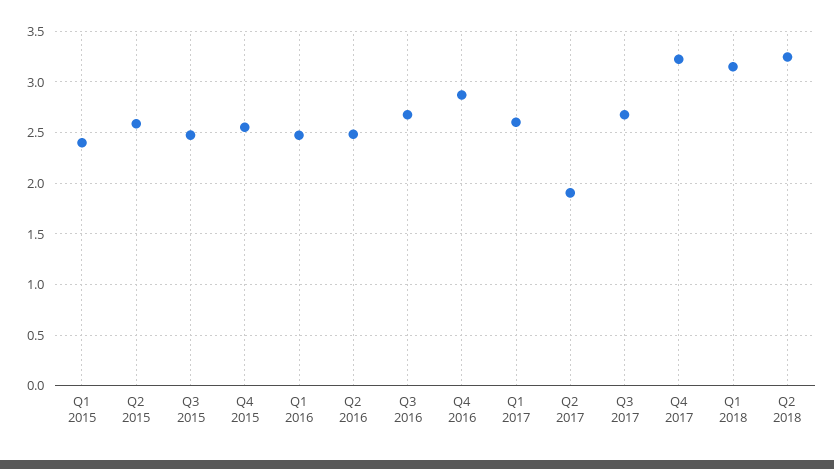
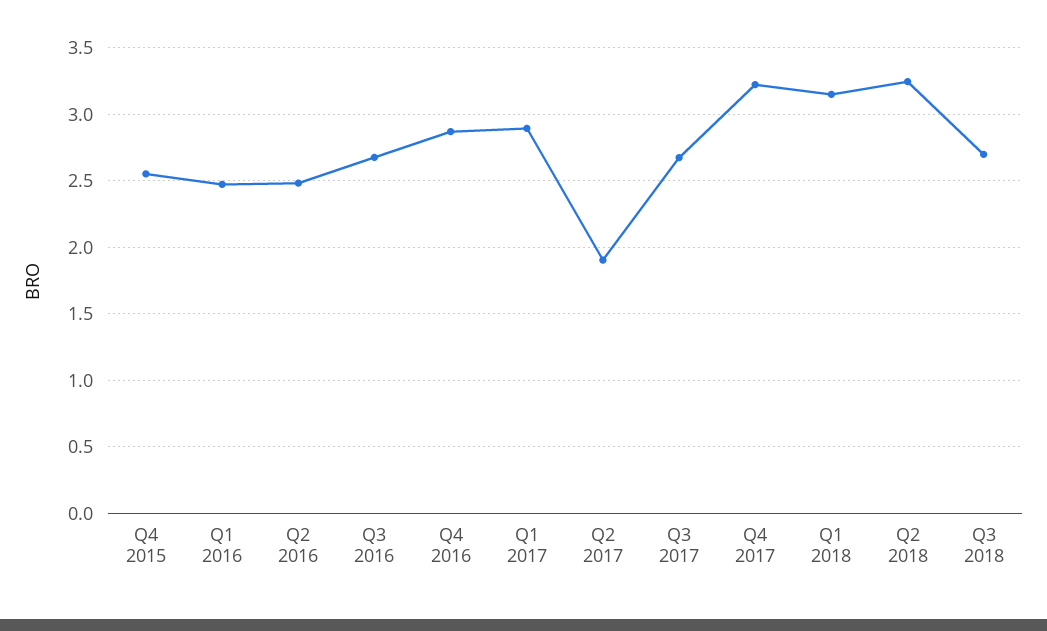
Q1 2015: 2.4 -> none
Q2 2015: 2.6 -> none
Q3 2015: 2.5 -> none
Q1 2017: 2.6 -> 2.9
Q3 2018: none -> 2.7

